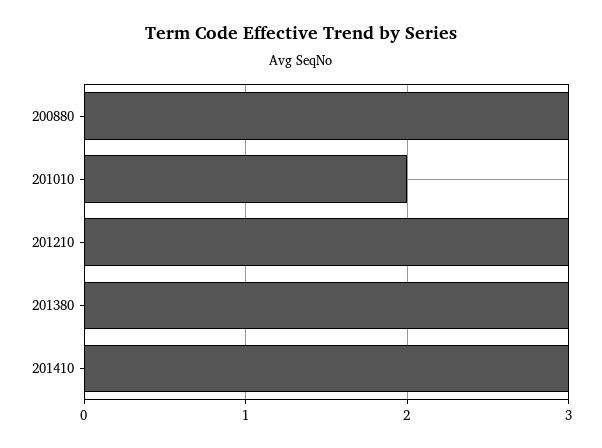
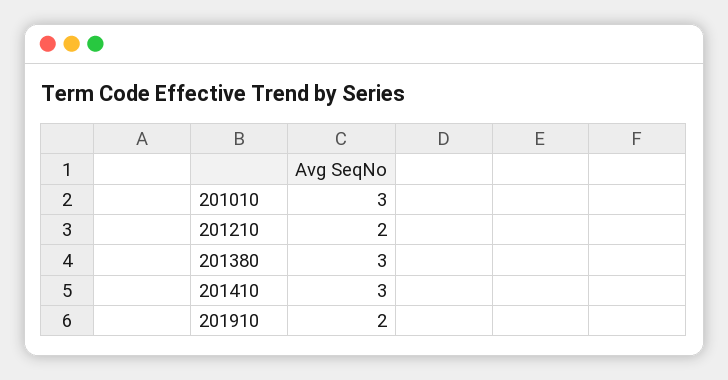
200880: 3 -> none
201010: 2 -> 3
201210: 3 -> 2
201910: none -> 2

